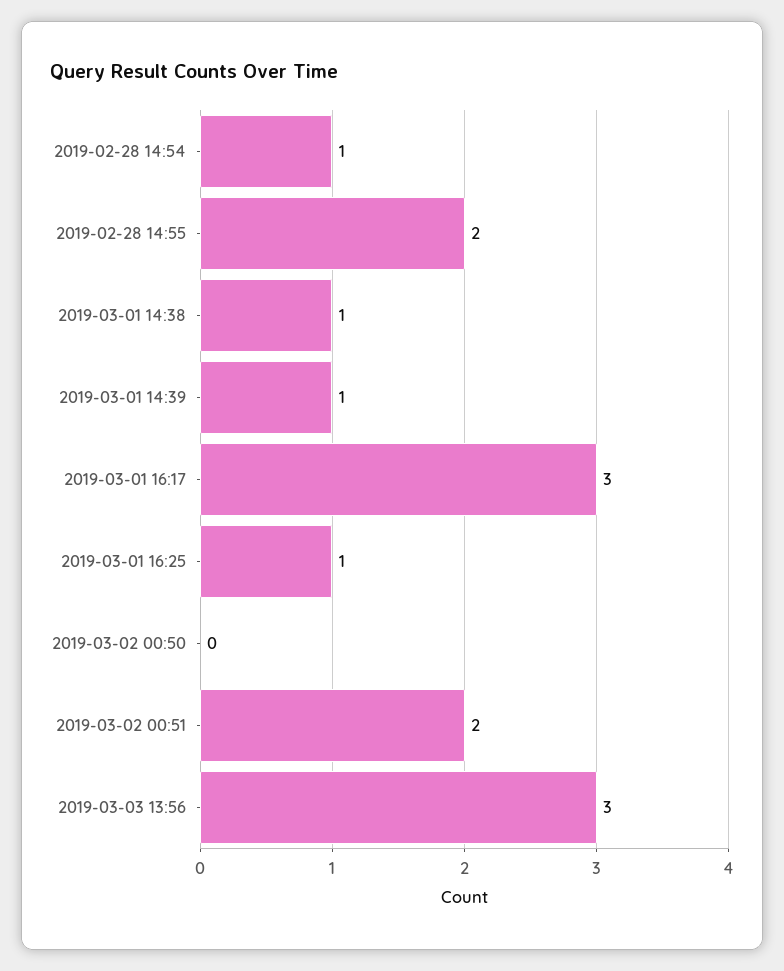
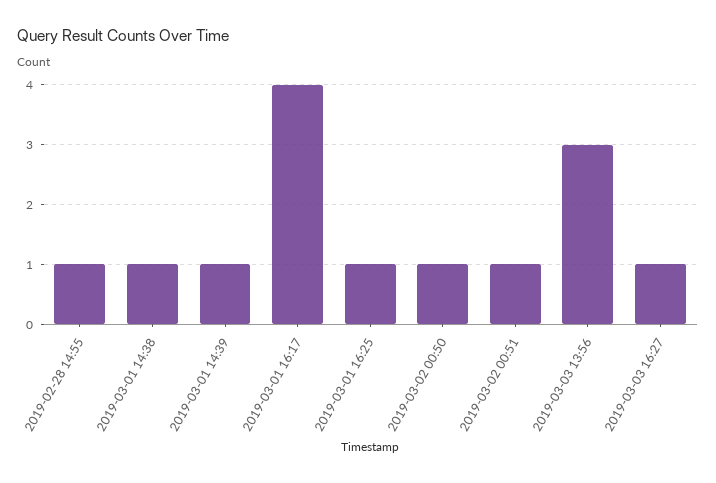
2019-02-28 14:54: 1 -> none
2019-02-28 14:55: 2 -> 1
2019-03-01 16:17: 3 -> 4
2019-03-02 00:50: 0 -> 1
2019-03-02 00:51: 2 -> 1
2019-03-03 16:27: none -> 1

